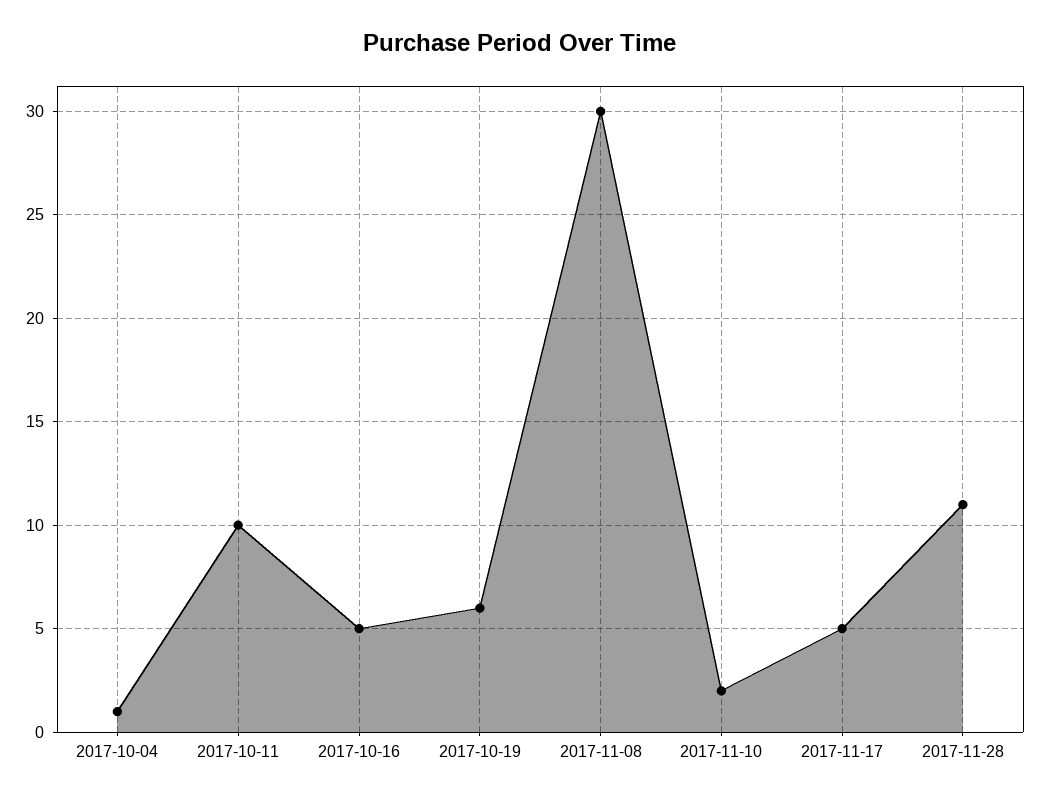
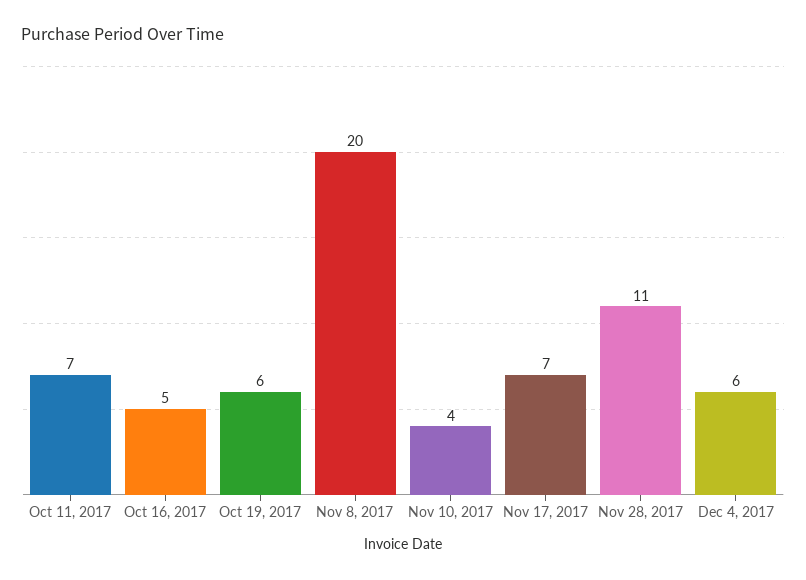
2017-10-04: 1 -> none
2017-10-11: 10 -> 7
2017-11-08: 30 -> 20
2017-11-10: 2 -> 4
2017-11-17: 5 -> 7
Dec 4, 2017: none -> 6

